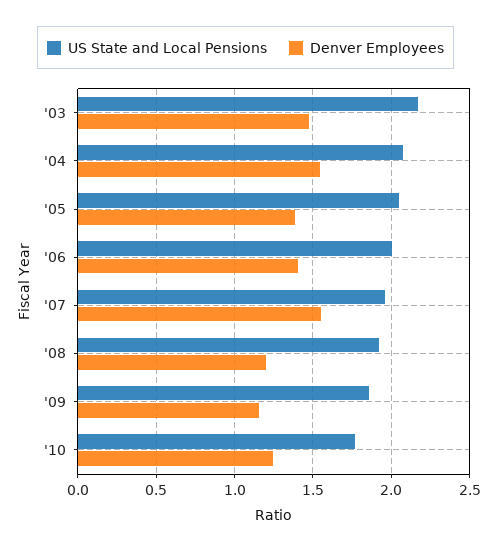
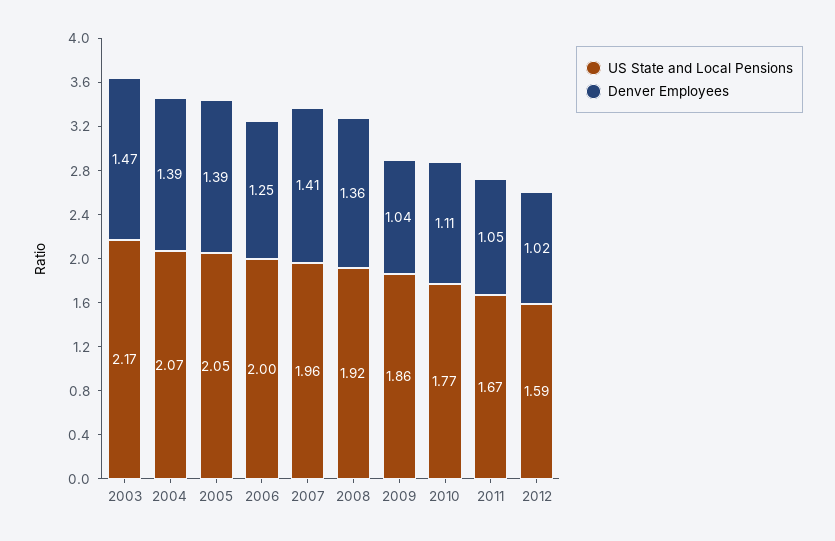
Denver Employees, '04: 1.55 -> 1.39
Denver Employees, '06: 1.4 -> 1.25
Denver Employees, '07: 1.55 -> 1.41
Denver Employees, '08: 1.2 -> 1.36
Denver Employees, '09: 1.15 -> 1.04
Denver Employees, '10: 1.25 -> 1.11
US State and Local Pensions, 2011: none -> 1.67
Denver Employees, 2011: none -> 1.05
US State and Local Pensions, 2012: none -> 1.59
Denver Employees, 2012: none -> 1.02

